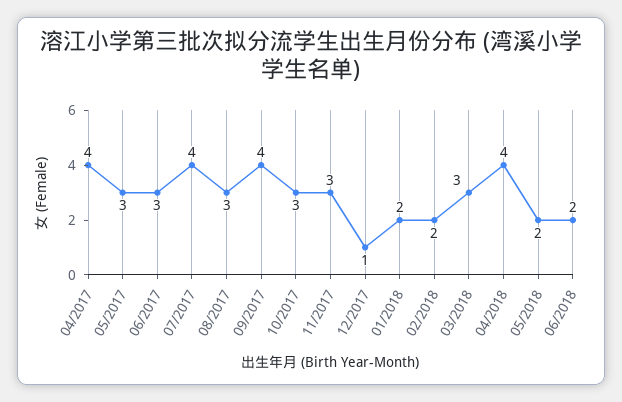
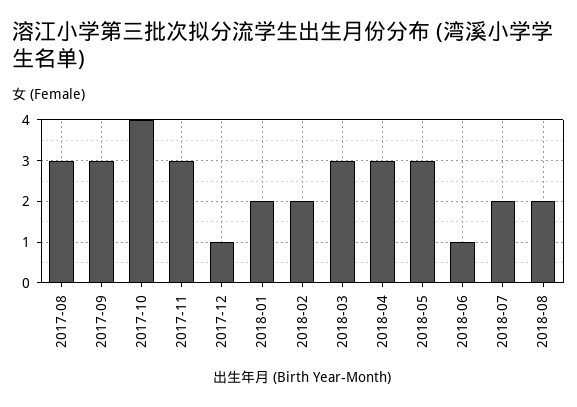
04/2017: 4 -> none
05/2017: 3 -> none
06/2017: 3 -> none
07/2017: 4 -> none
09/2017: 4 -> 3
10/2017: 3 -> 4
04/2018: 4 -> 3
05/2018: 2 -> 3
06/2018: 2 -> 1
2018-07: none -> 2
2018-08: none -> 2

